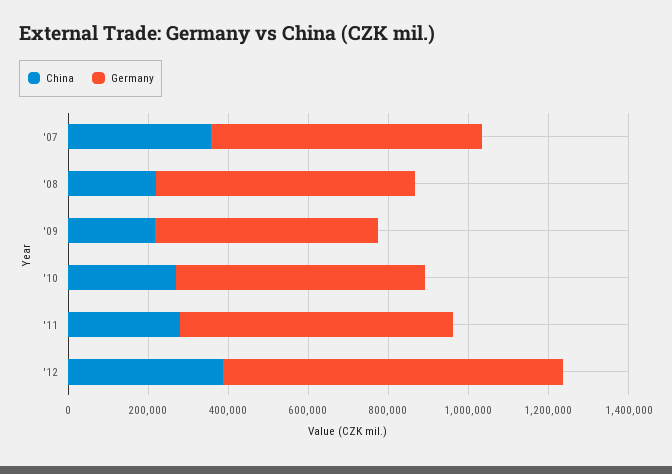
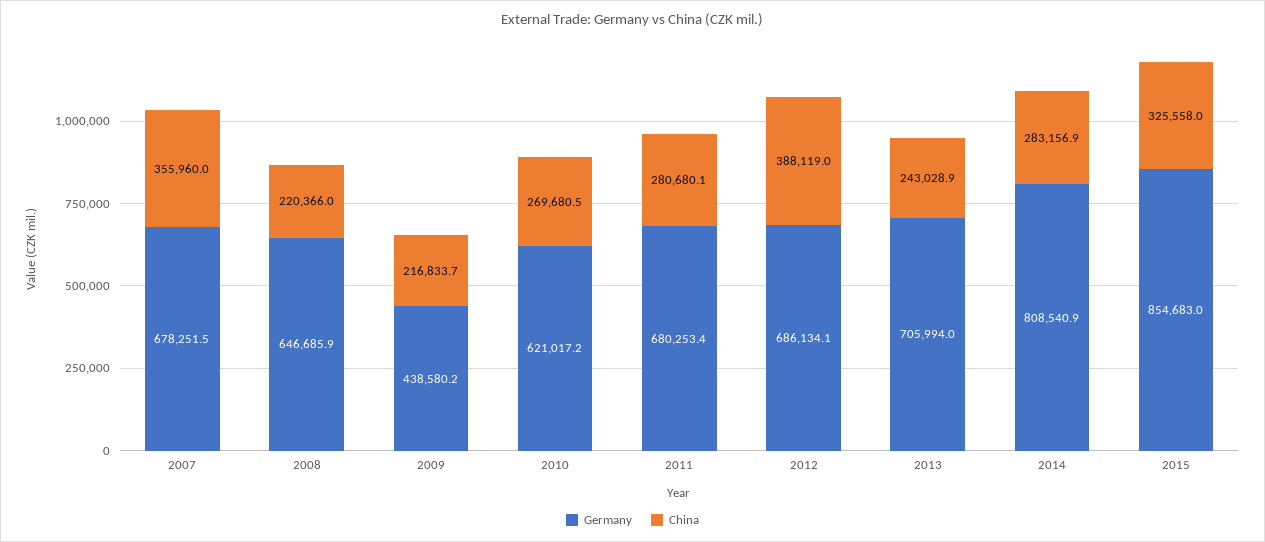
Germany, '09: 550000 -> 438580.2
Germany, '12: 850000 -> 686134.1
Germany, 2013: none -> 705994
China, 2013: none -> 243028.9
Germany, 2014: none -> 808540.9
China, 2014: none -> 283156.9
Germany, 2015: none -> 854683
China, 2015: none -> 325558

